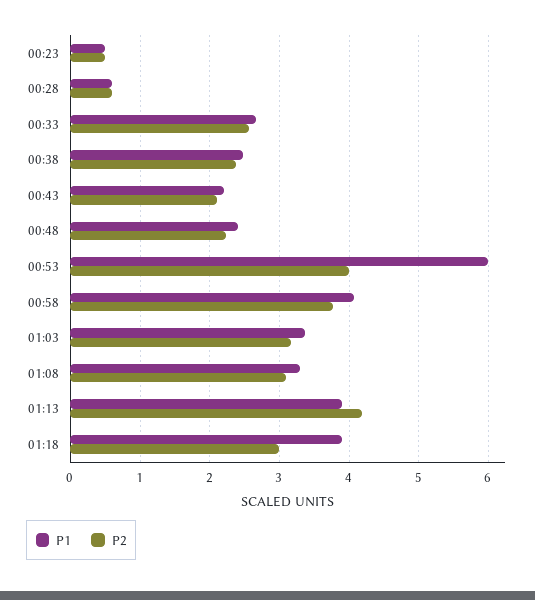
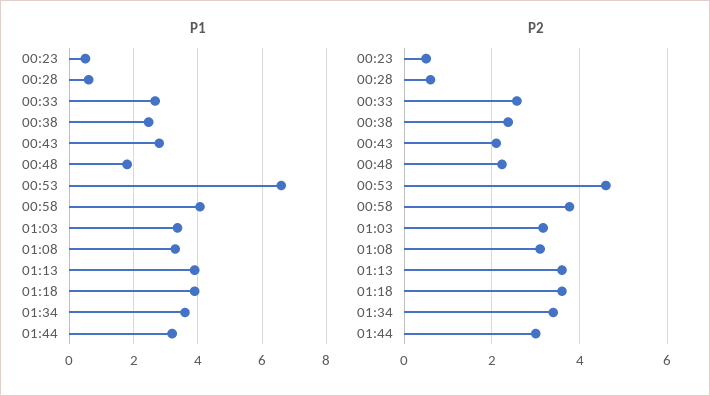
P1, 00:43: 2.2 -> 2.8
P1, 00:48: 2.4 -> 1.8
P1, 00:53: 6 -> 6.6
P2, 00:53: 4 -> 4.6
P2, 01:13: 4.2 -> 3.6
P2, 01:18: 3 -> 3.6
P1, 01:34: none -> 3.6
P1, 01:44: none -> 3.2
P2, 01:34: none -> 3.4
P2, 01:44: none -> 3

